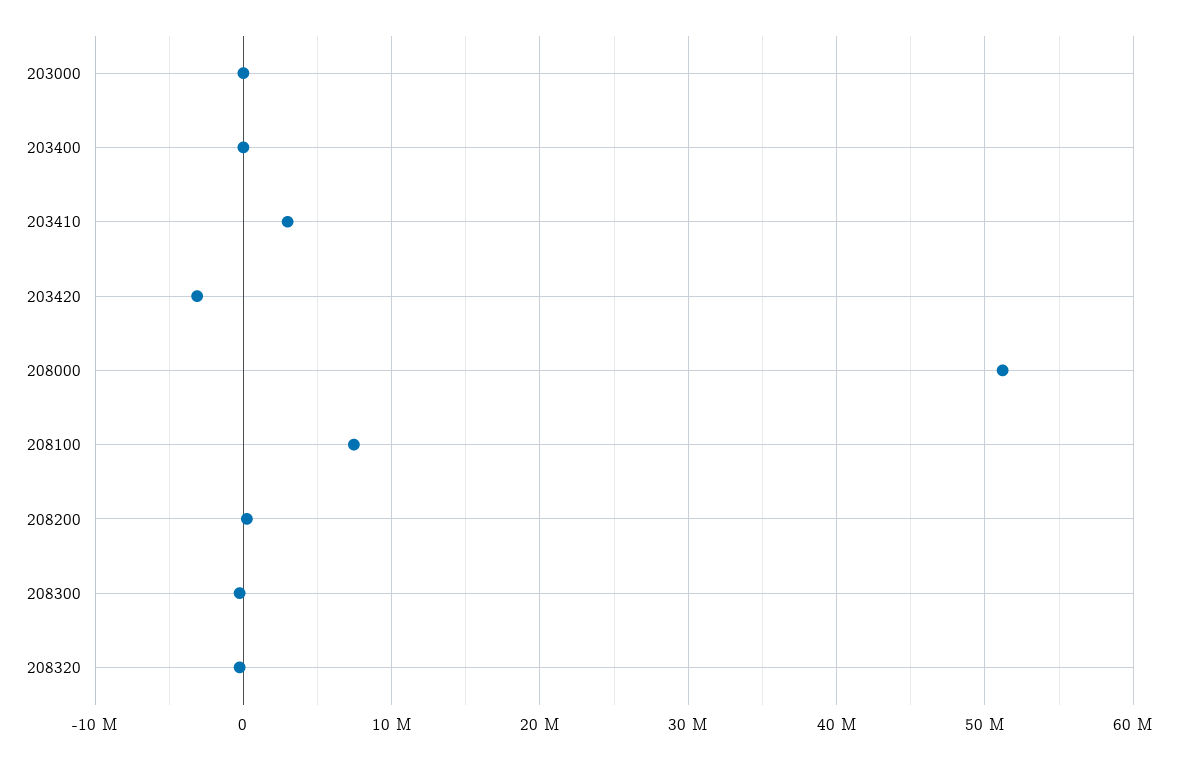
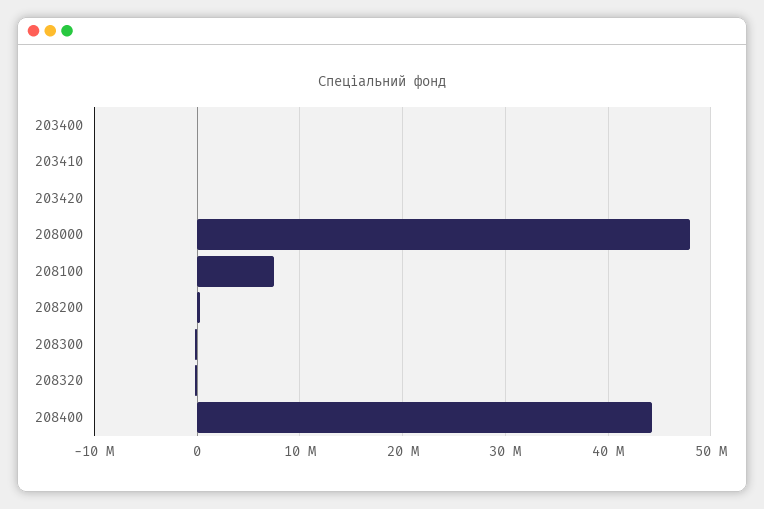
203000: 0 -> none
203410: 3000000 -> 0
203420: -3000000 -> 0
208000: 51000000 -> 48000000
208400: none -> 44000000

